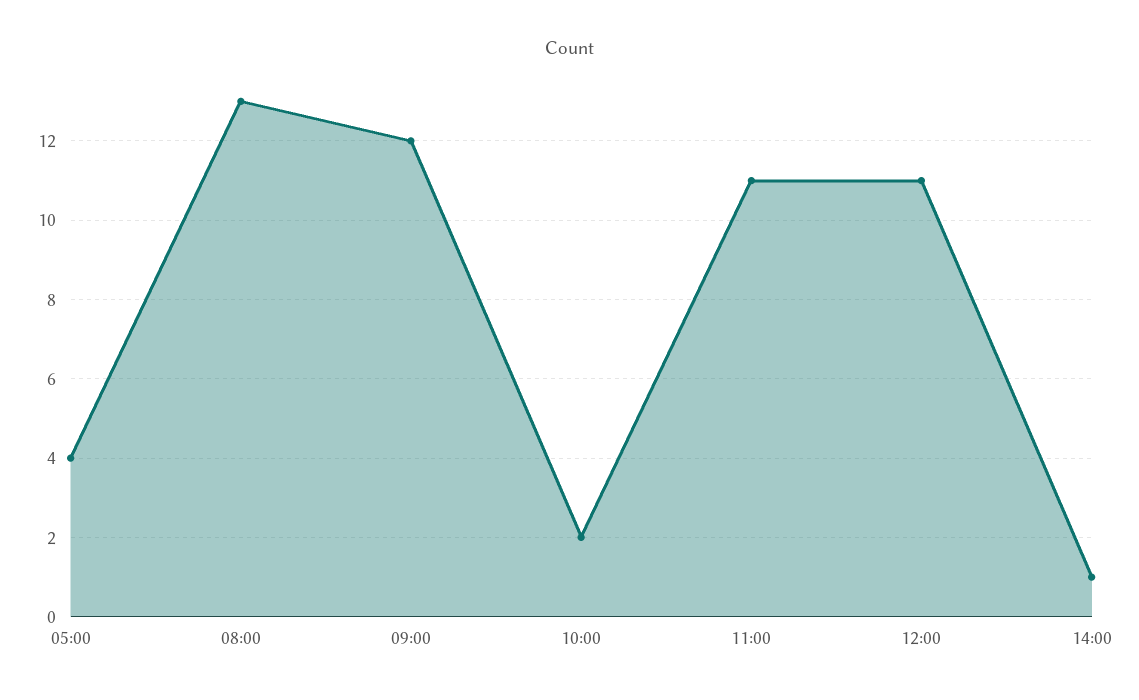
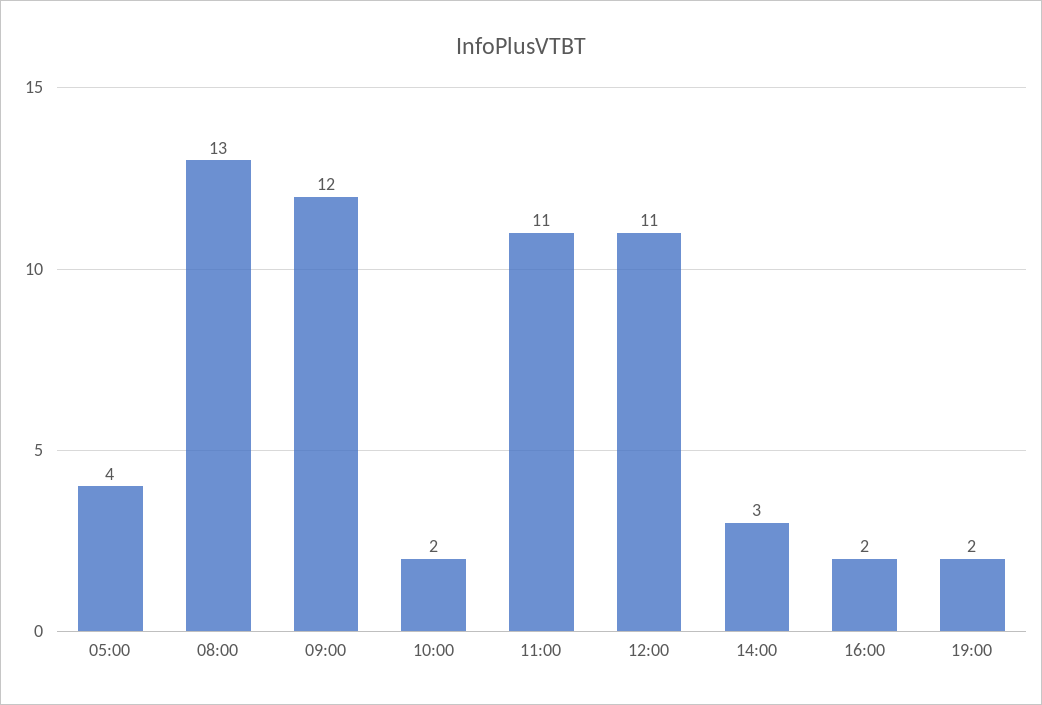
14:00: 1 -> 3
16:00: none -> 2
19:00: none -> 2

